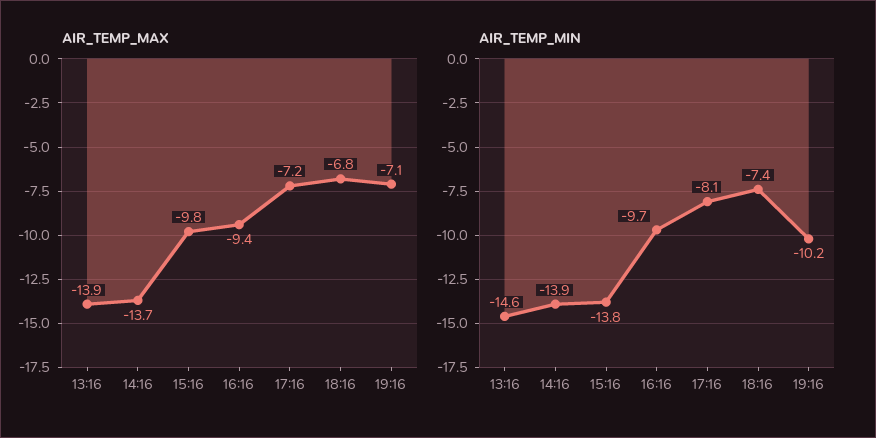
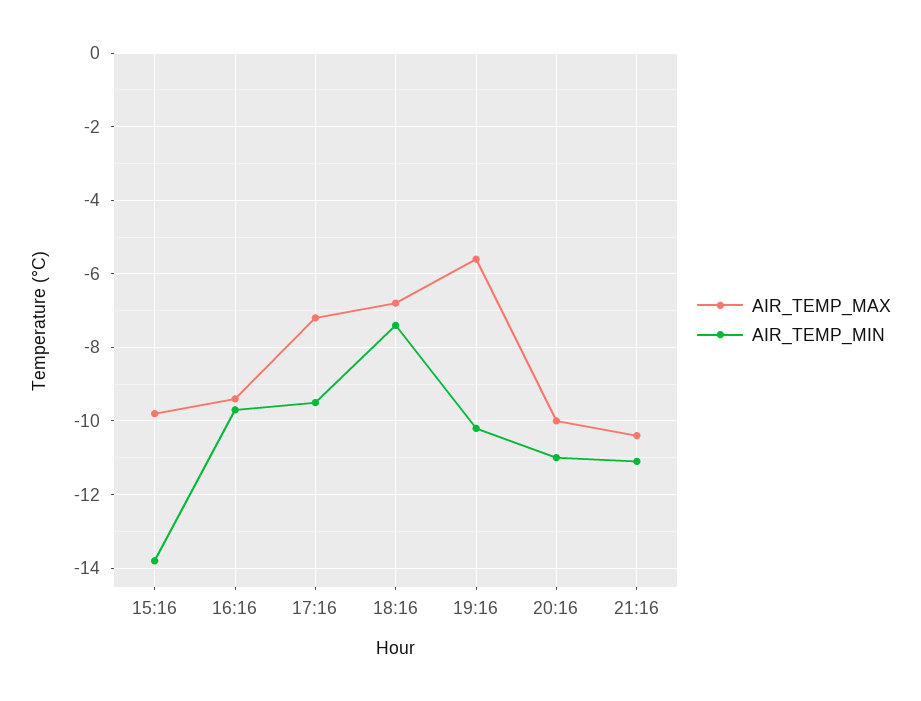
AIR_TEMP_MAX, 13:16: -13.9 -> none
AIR_TEMP_MAX, 14:16: -13.7 -> none
AIR_TEMP_MAX, 19:16: -7.1 -> -5.5
AIR_TEMP_MIN, 13:16: -14.6 -> none
AIR_TEMP_MIN, 14:16: -13.9 -> none
AIR_TEMP_MIN, 17:16: -8.1 -> -9.5
AIR_TEMP_MAX, 20:16: none -> -10
AIR_TEMP_MIN, 20:16: none -> -11
AIR_TEMP_MAX, 21:16: none -> -10.5
AIR_TEMP_MIN, 21:16: none -> -11

